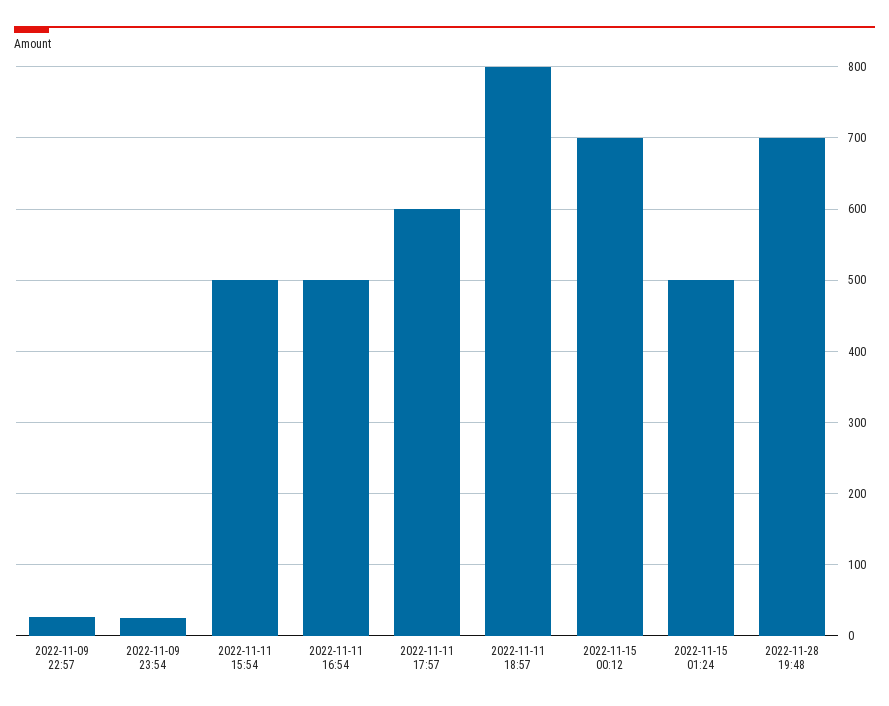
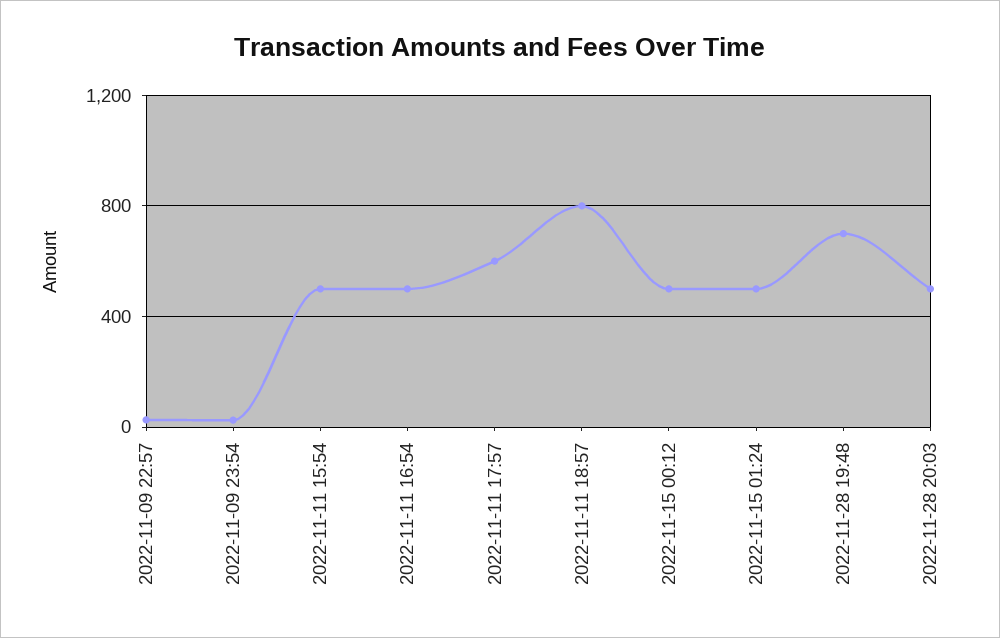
2022-11-15 00:12: 700 -> 500
2022-11-28 20:03: none -> 500

